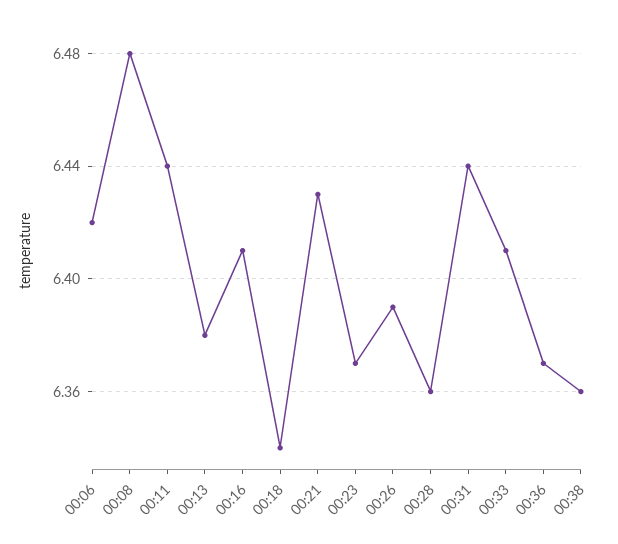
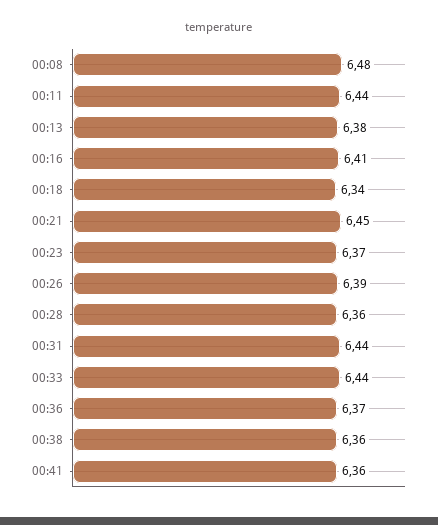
00:06: 6.42 -> none
00:21: 6.43 -> 6.45
00:33: 6.41 -> 6.44
00:41: none -> 6.36

